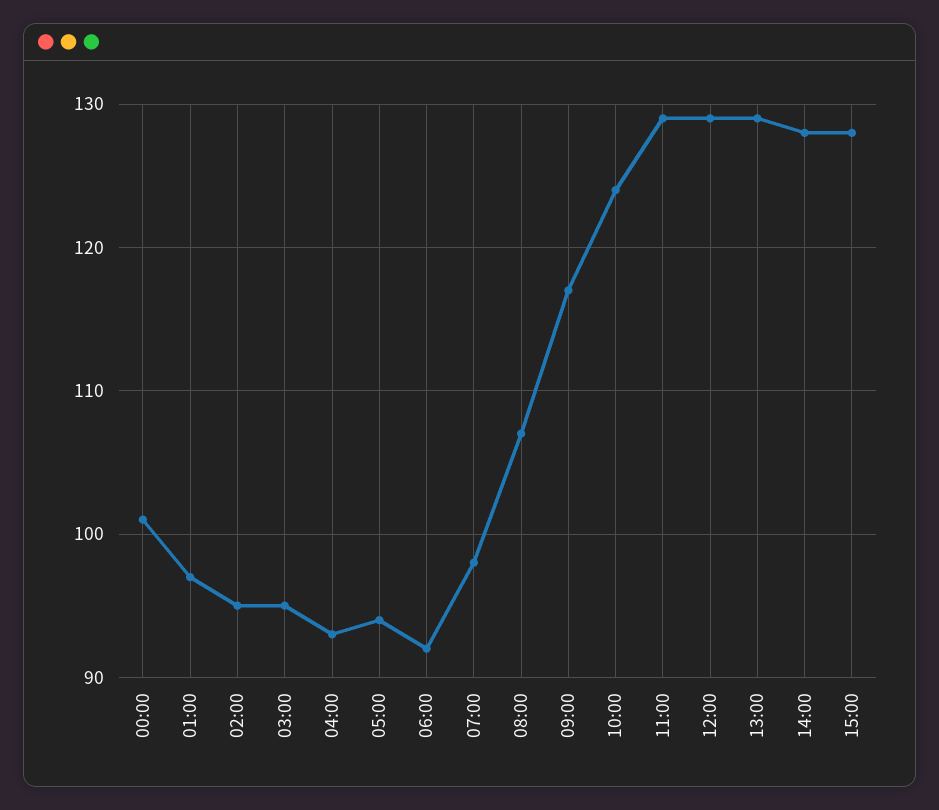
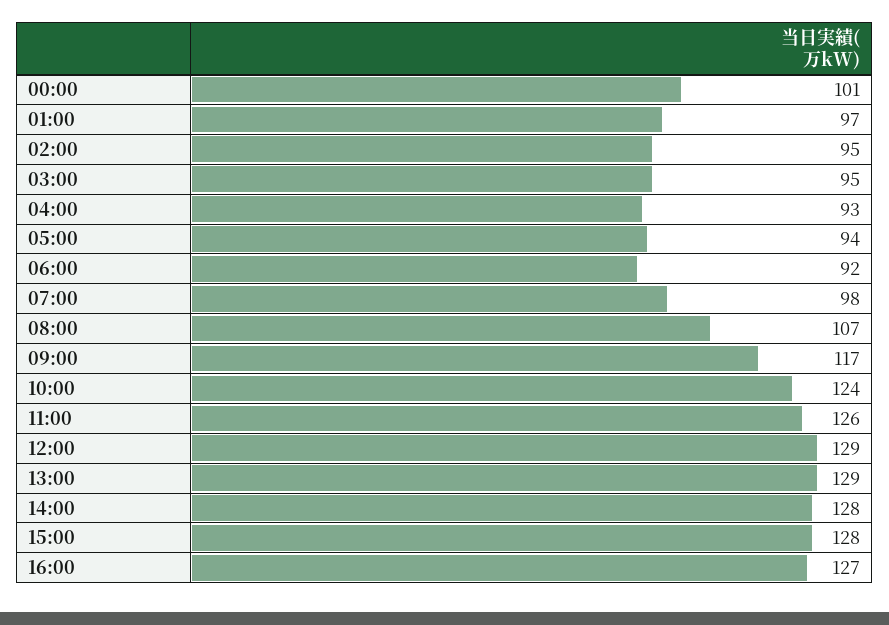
11:00: 129 -> 126
16:00: none -> 127

